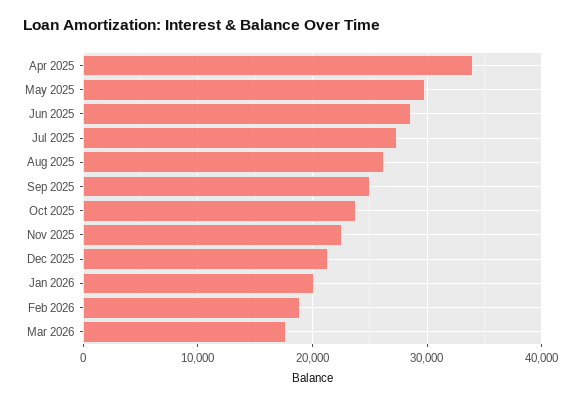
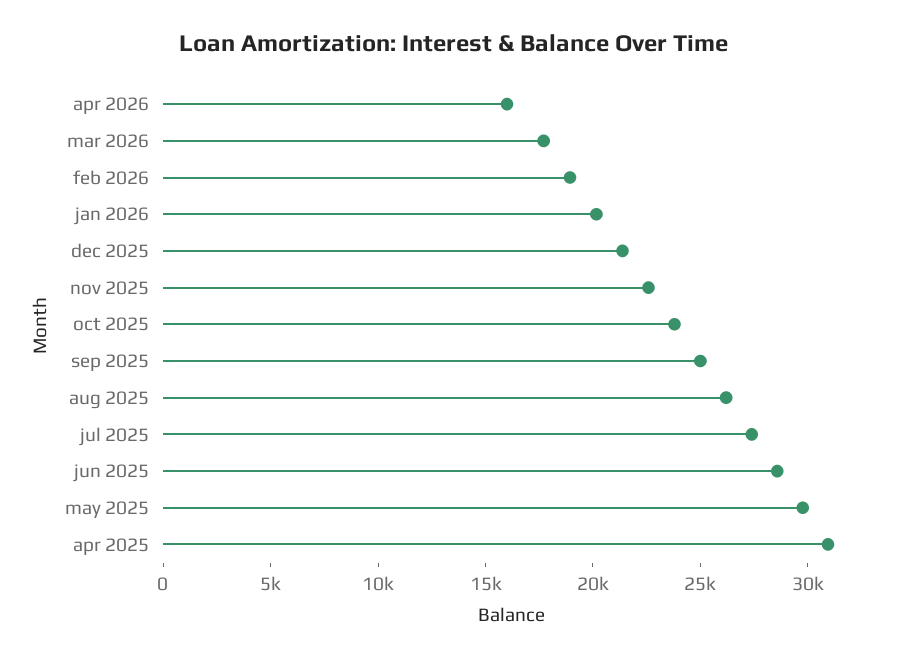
Apr 2025: 34000 -> 31000
apr 2026: none -> 16000

